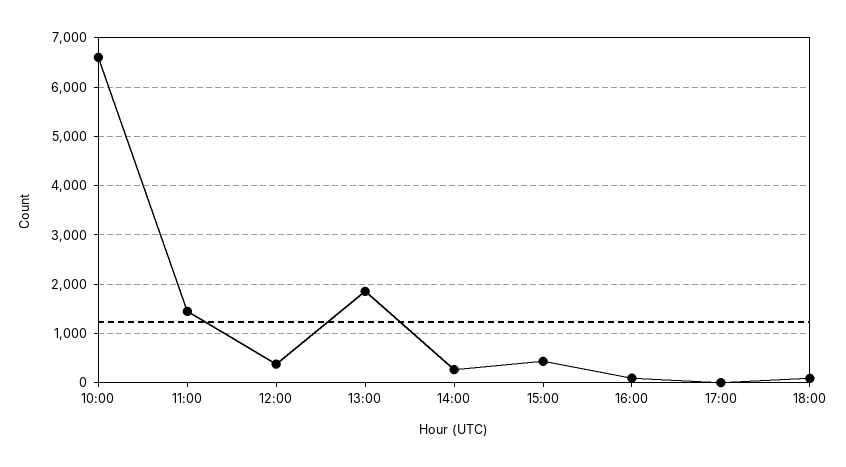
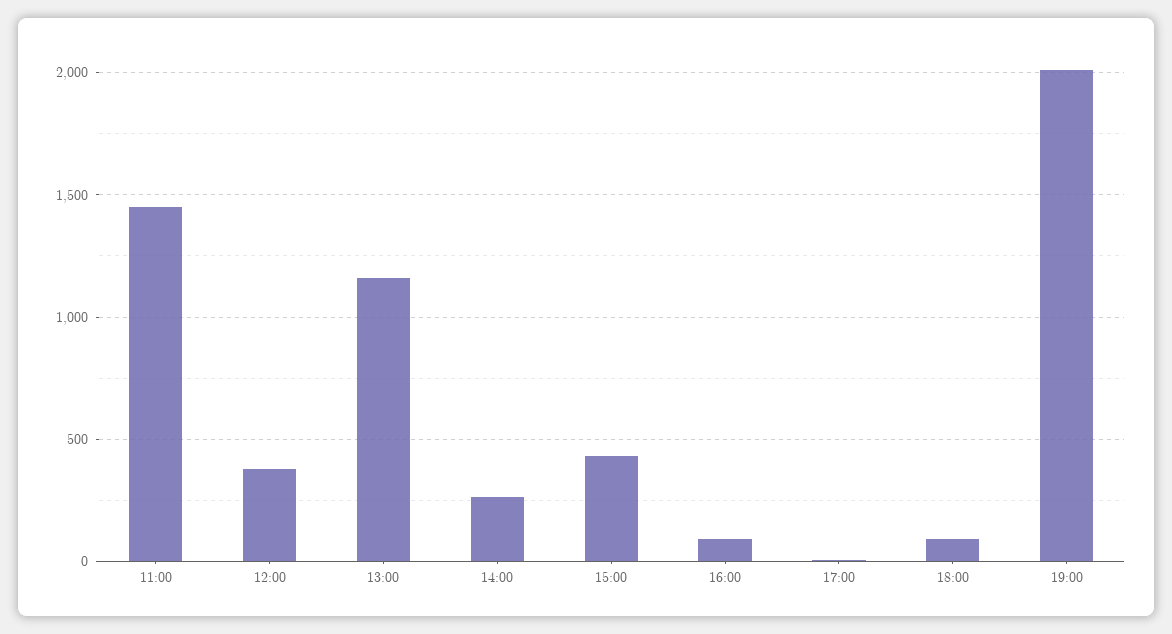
10:00: 6600 -> none
13:00: 1800 -> 1150
19:00: none -> 2000

